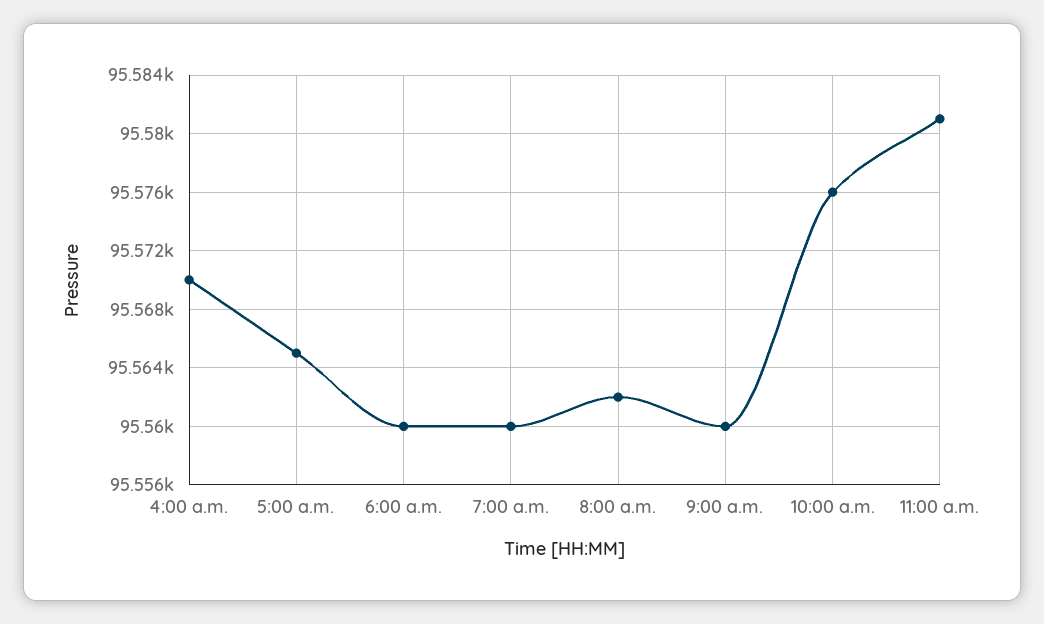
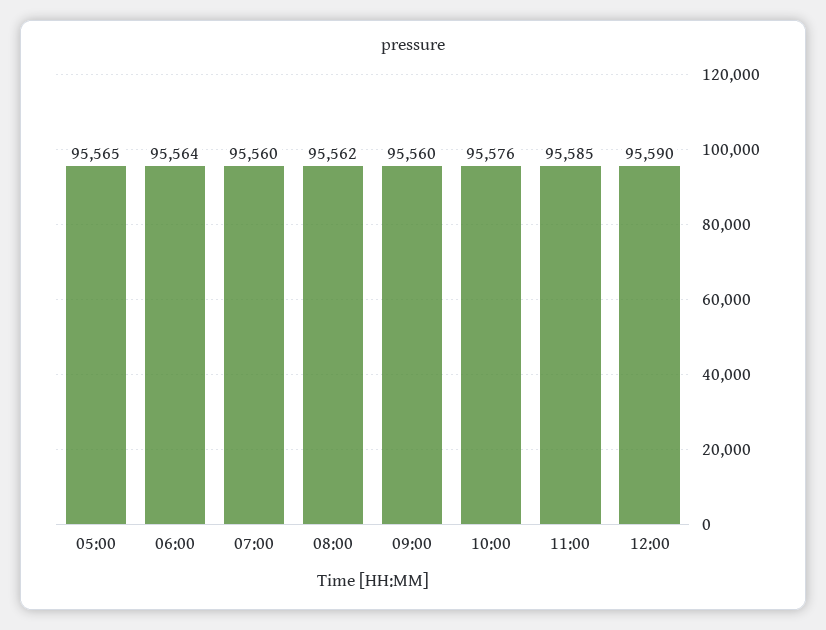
4:00 a.m.: 95570 -> none
6:00 a.m.: 95560 -> 95564
11:00 a.m.: 95581 -> 95585
12:00: none -> 95590

